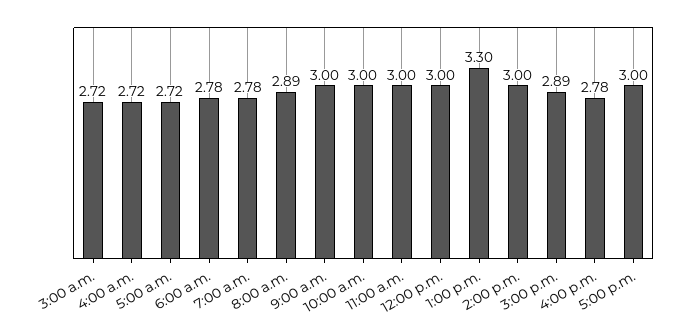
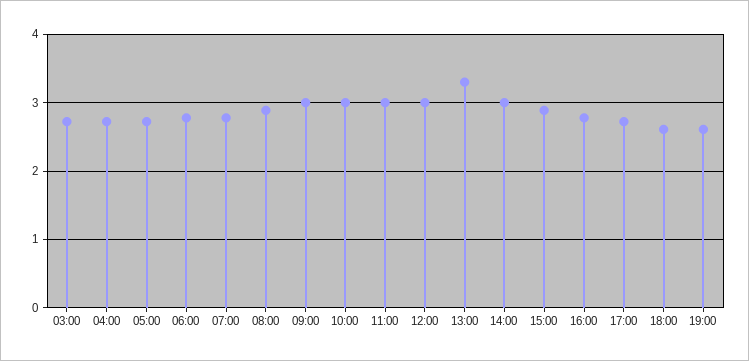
5:00 p.m.: 3 -> 2.7
18:00: none -> 2.6
19:00: none -> 2.6

